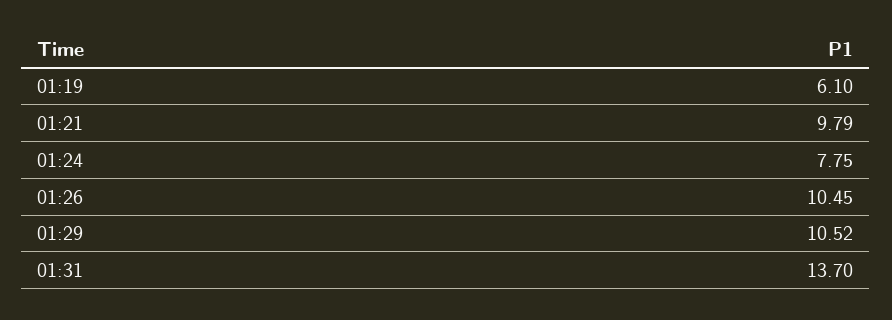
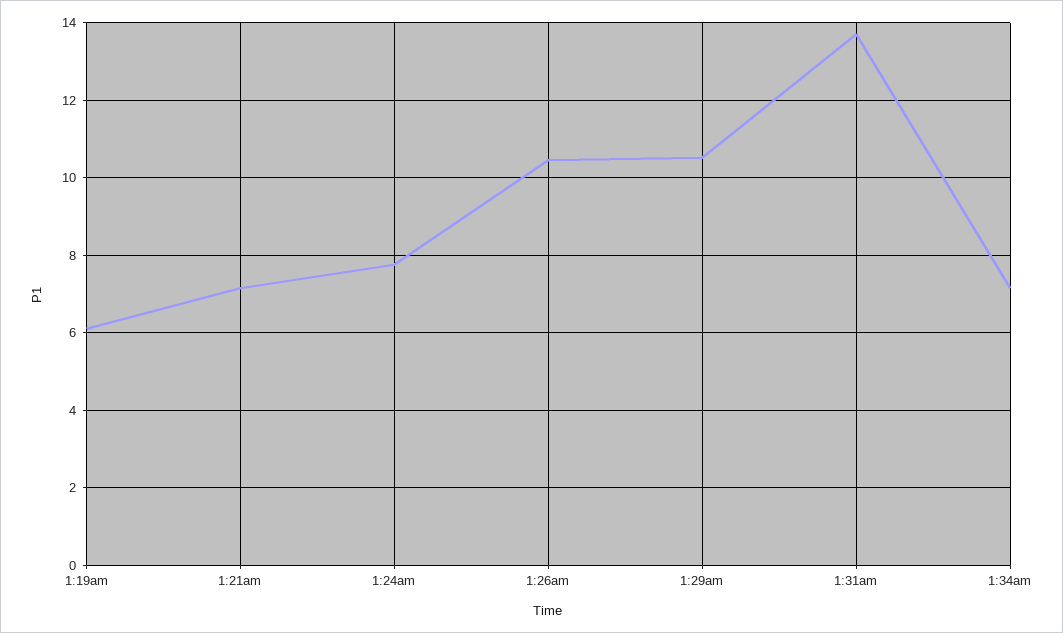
01:21: 9.79 -> 7.2
1:34am: none -> 7.2

